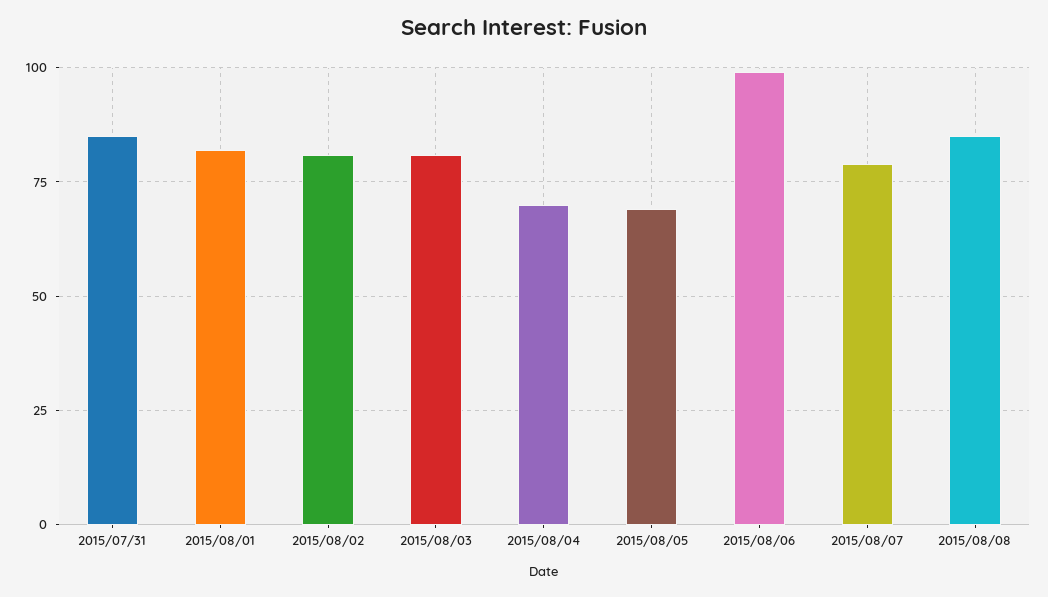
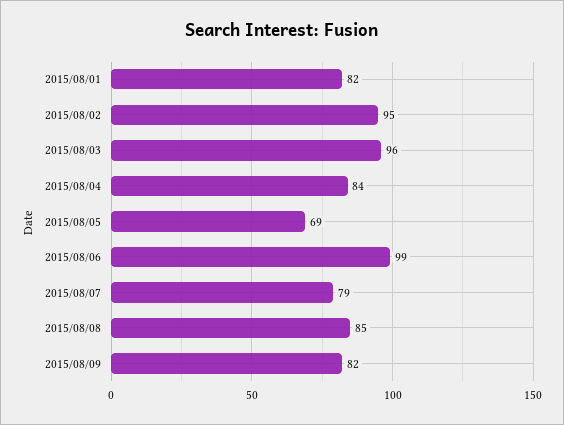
2015/07/31: 85 -> none
2015/08/02: 80 -> 95
2015/08/03: 80 -> 96
2015/08/04: 70 -> 84
2015/08/09: none -> 82

